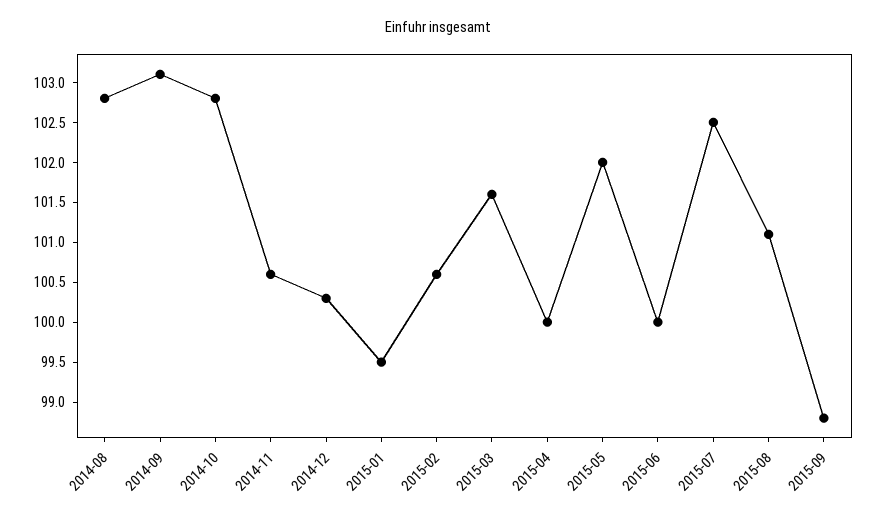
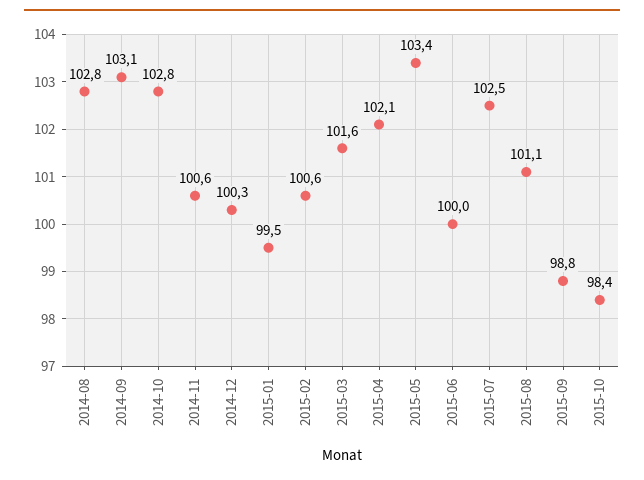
2015-04: 100 -> 102.1
2015-05: 102 -> 103.4
2015-10: none -> 98.4

